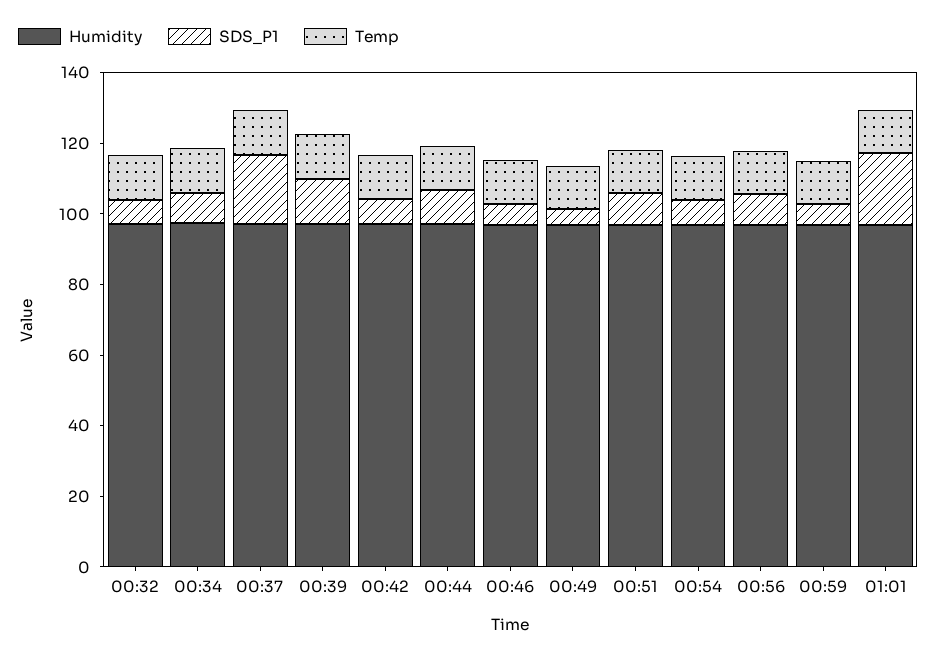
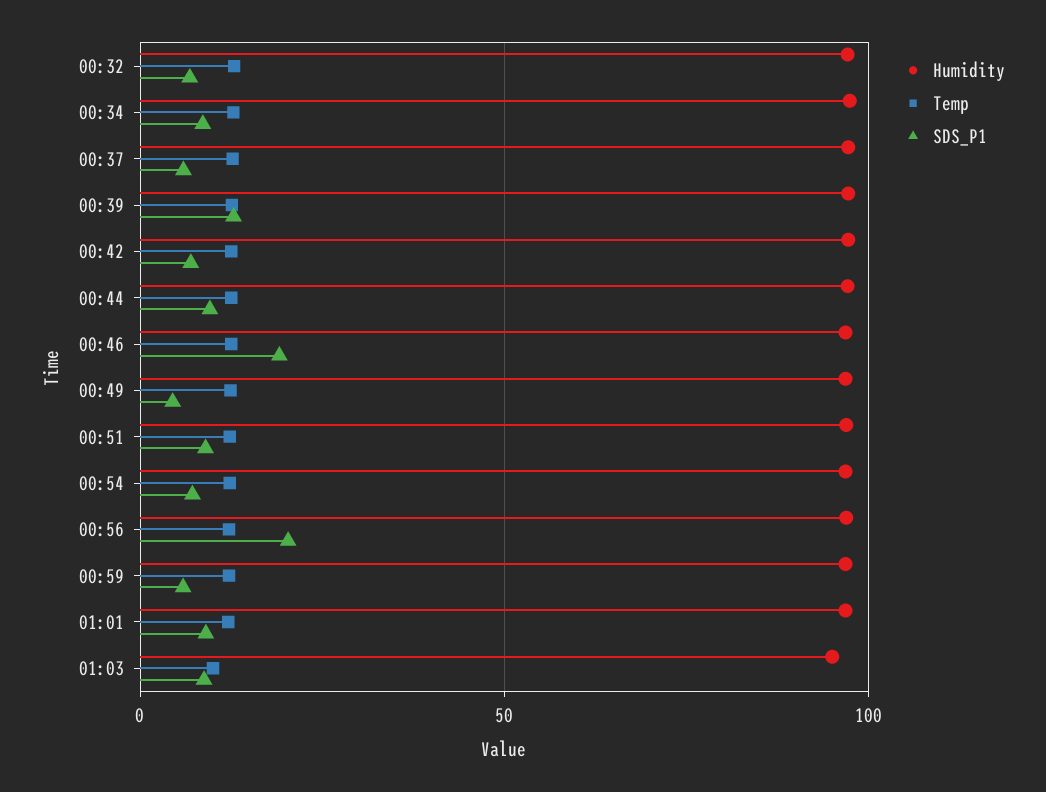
SDS_P1, 00:37: 20 -> 5
SDS_P1, 00:46: 5 -> 20
SDS_P1, 00:56: 10 -> 20
SDS_P1, 01:01: 20 -> 10
Humidity, 01:03: none -> 95
Temp, 01:03: none -> 10
SDS_P1, 01:03: none -> 10

